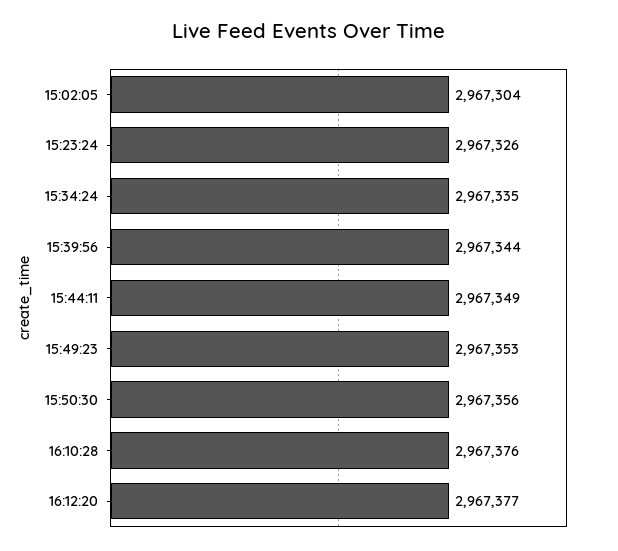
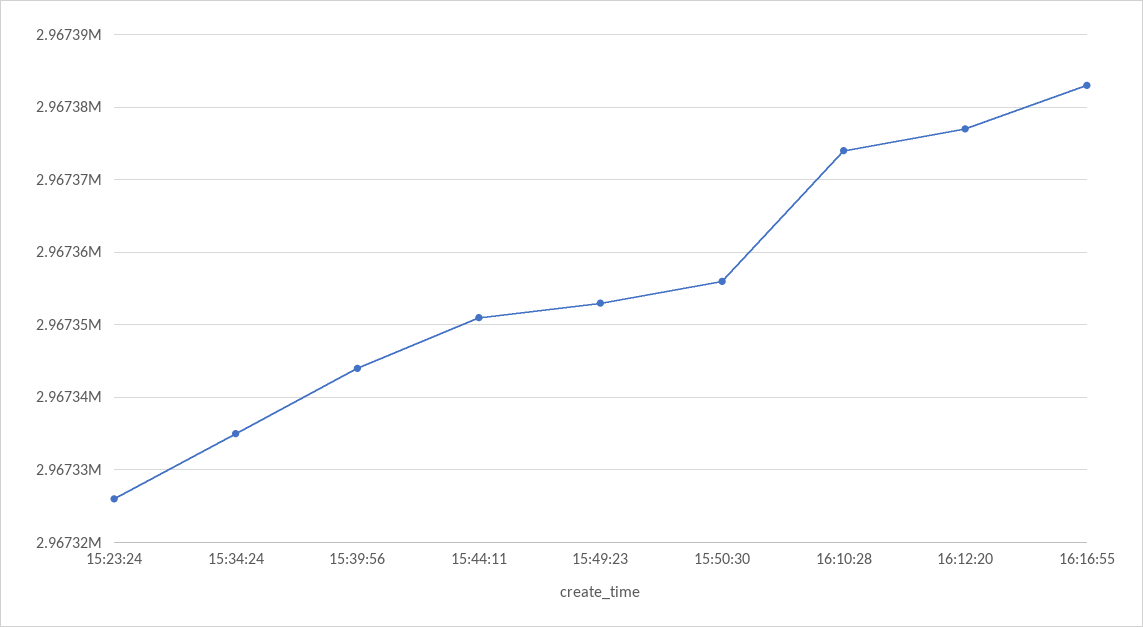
15:02:05: 2967304 -> none
15:44:11: 2967349 -> 2967351
16:10:28: 2967376 -> 2967374
16:16:55: none -> 2967383

